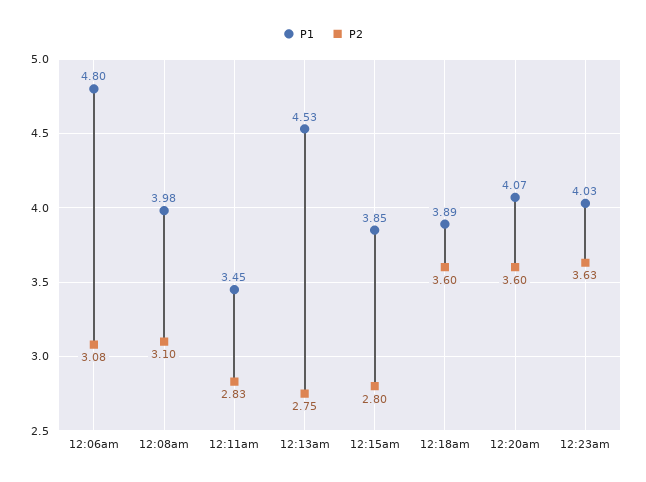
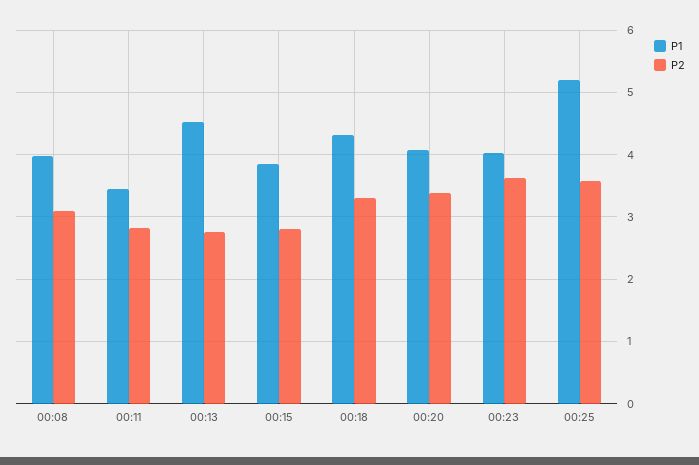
P1, 12:06am: 4.8 -> none
P2, 12:06am: 3.08 -> none
P1, 12:18am: 3.89 -> 4.3
P2, 12:18am: 3.6 -> 3.3
P2, 12:20am: 3.6 -> 3.4
P1, 00:25: none -> 5.2
P2, 00:25: none -> 3.6

